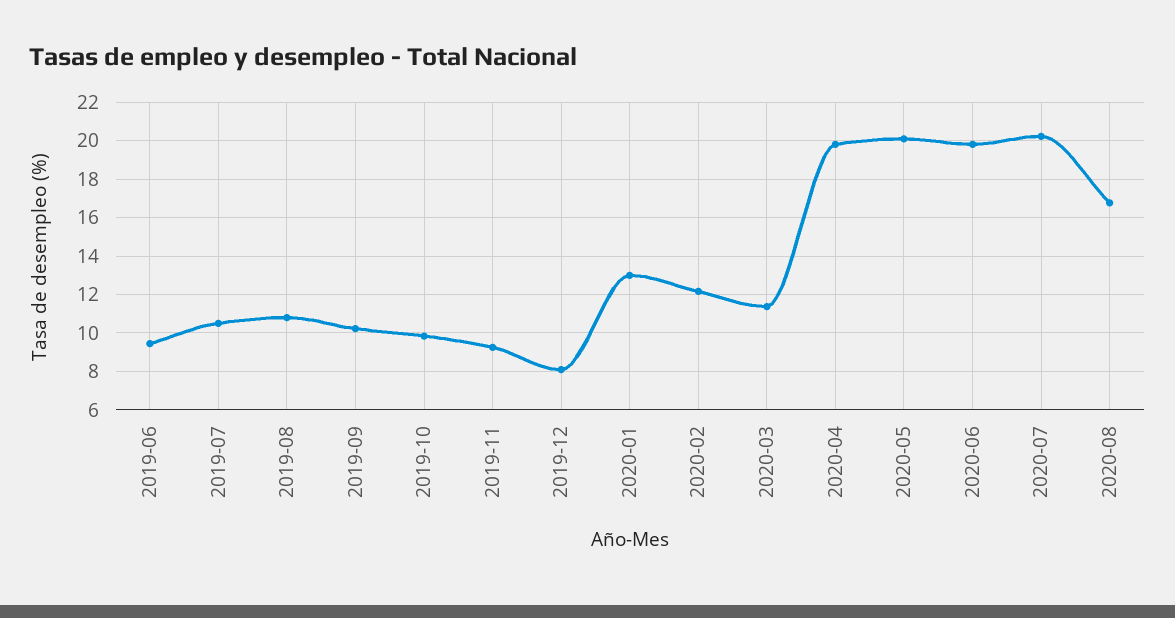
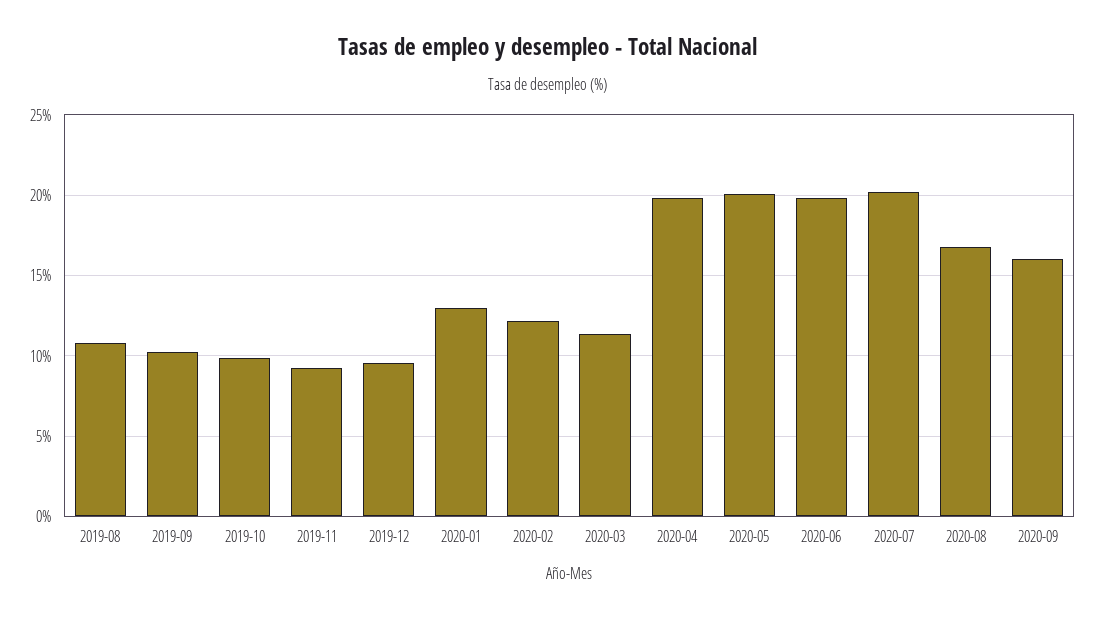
2019-06: 9.5 -> none
2019-07: 10.5 -> none
2019-12: 8 -> 9.5
2020-09: none -> 16

